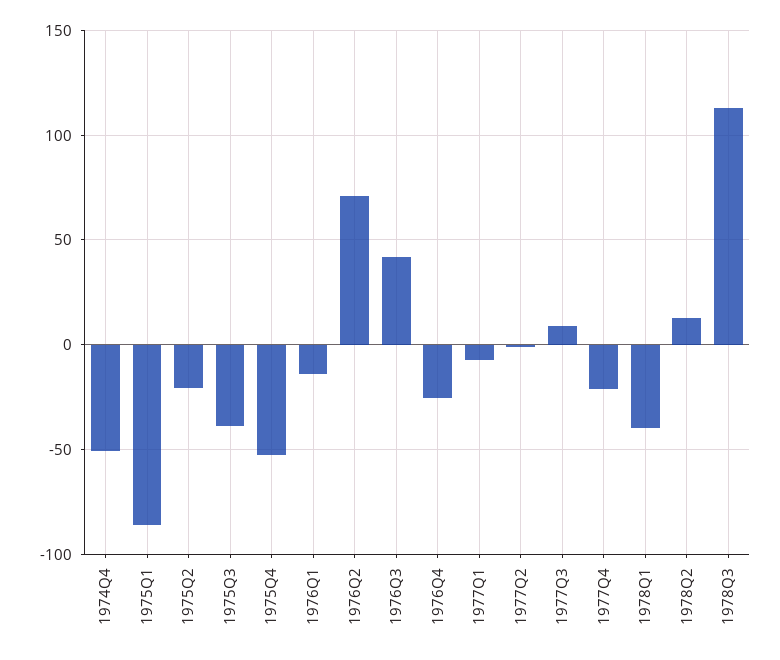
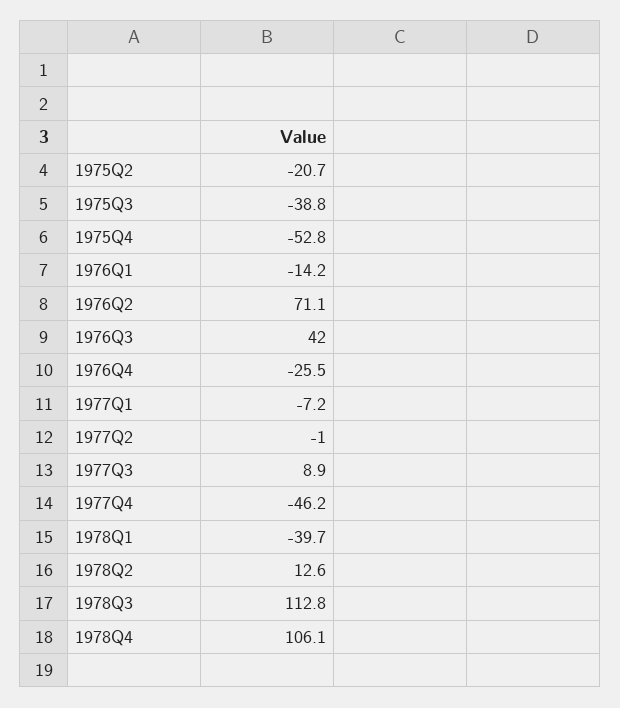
1974Q4: -50 -> none
1975Q1: -85 -> none
1977Q4: -20 -> -46.2
1978Q4: none -> 106.1

